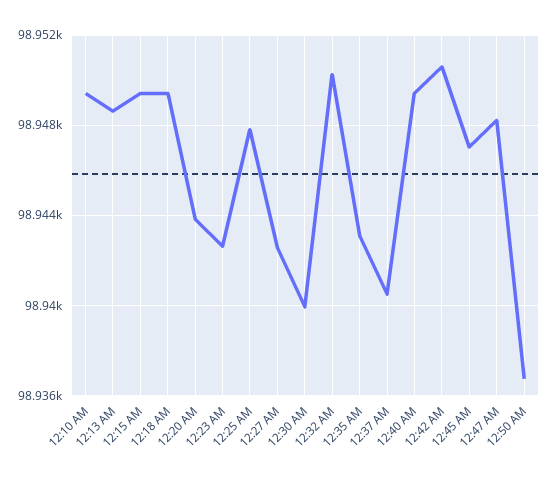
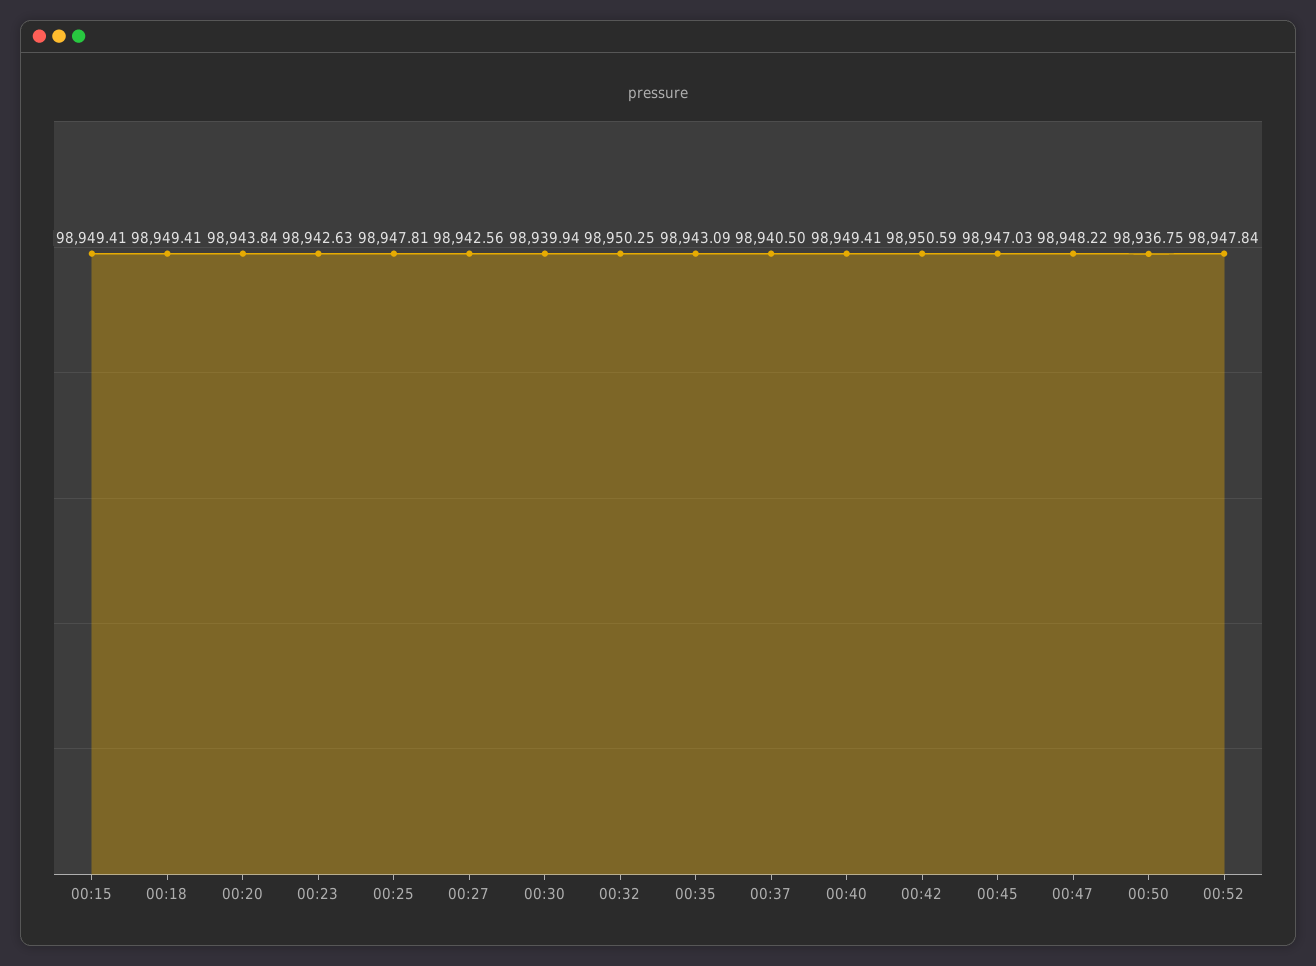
12:10 AM: 98949.5 -> none
12:13 AM: 98948.5 -> none
00:52: none -> 98947.84

